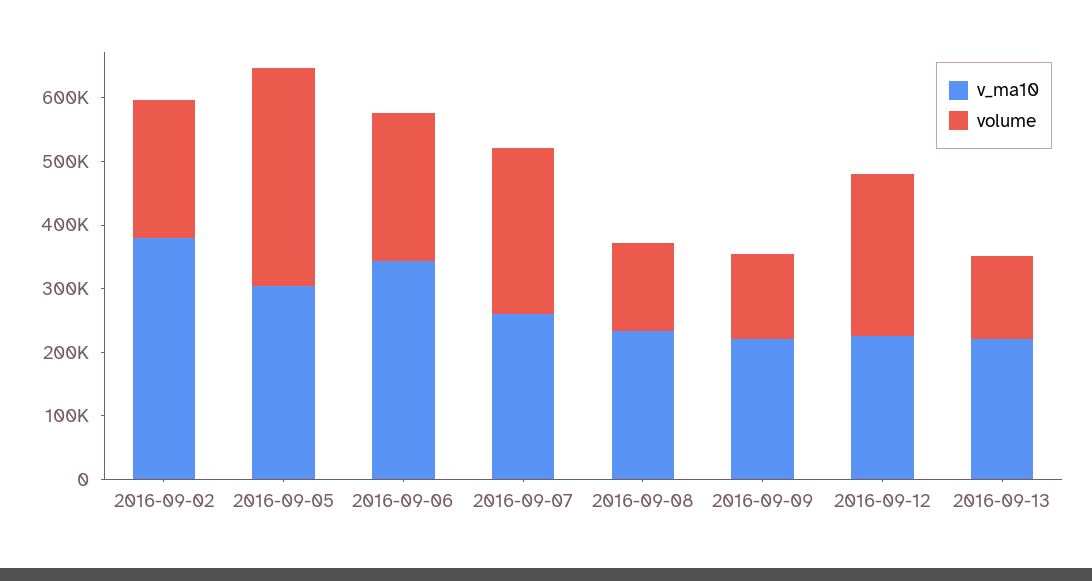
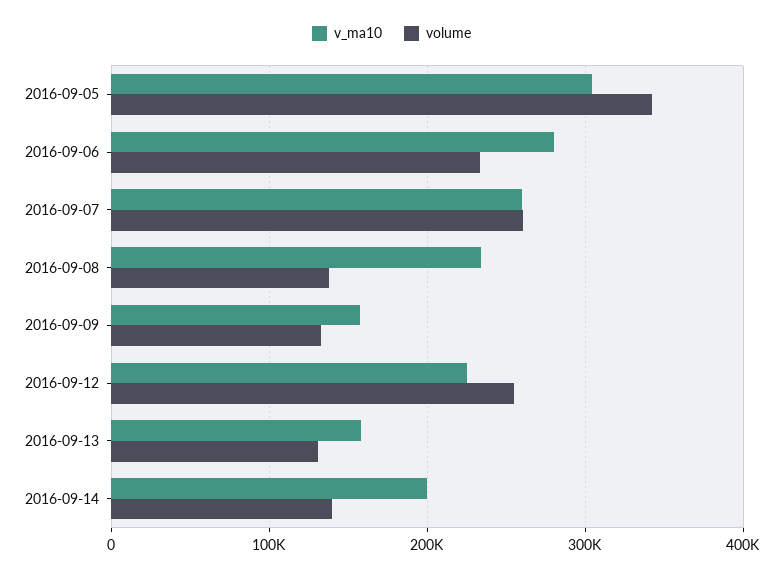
v_ma10, 2016-09-02: 380000 -> none
volume, 2016-09-02: 220000 -> none
v_ma10, 2016-09-06: 340000 -> 280000
v_ma10, 2016-09-09: 220000 -> 160000
v_ma10, 2016-09-13: 220000 -> 160000
v_ma10, 2016-09-14: none -> 200000
volume, 2016-09-14: none -> 140000

